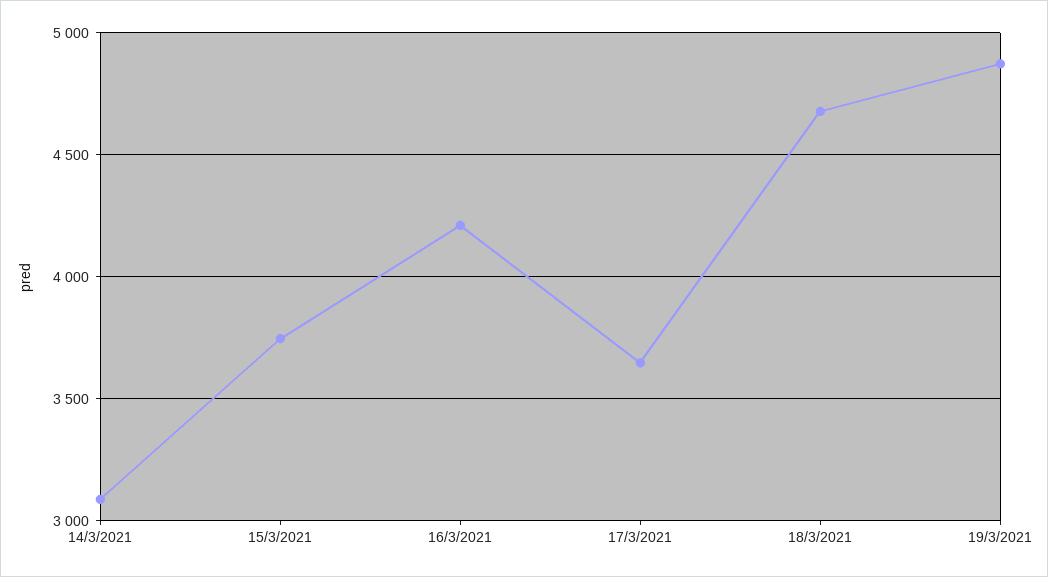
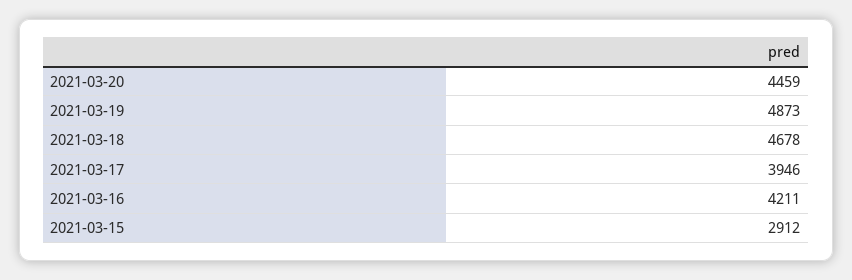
14/3/2021: 3100 -> none
15/3/2021: 3750 -> 2912
17/3/2021: 3650 -> 3946
2021-03-20: none -> 4459

